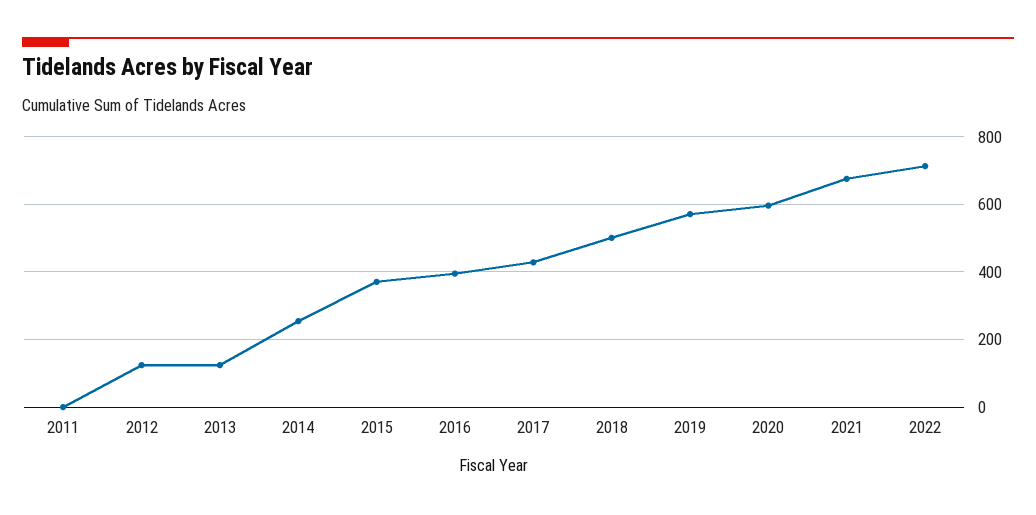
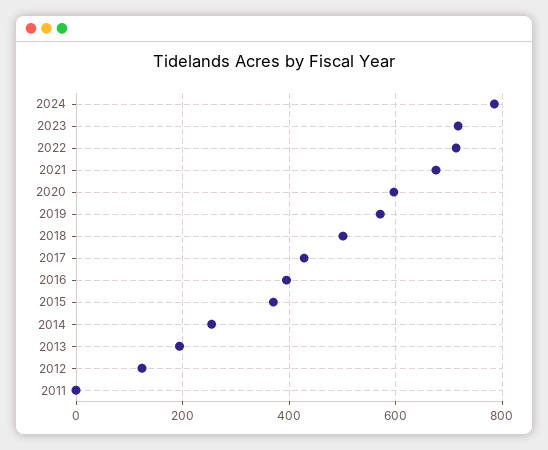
2013: 120 -> 200
2024: none -> 780
2023: none -> 720

